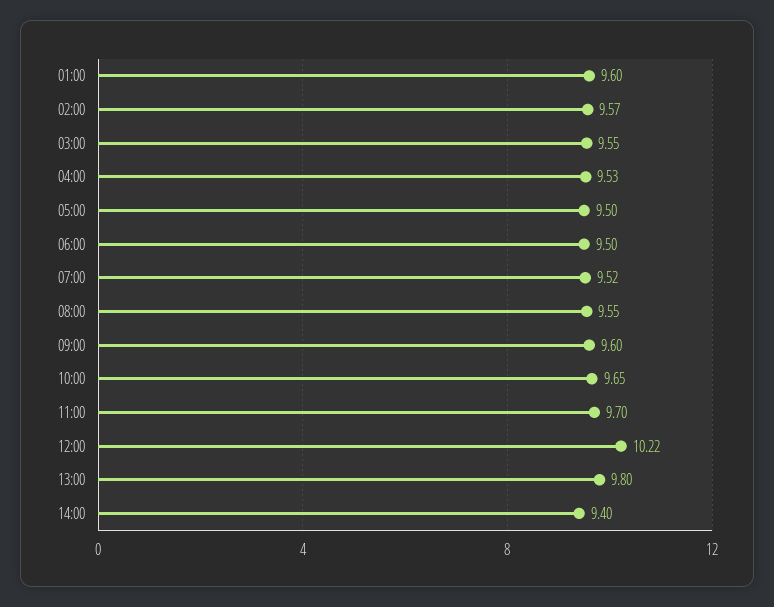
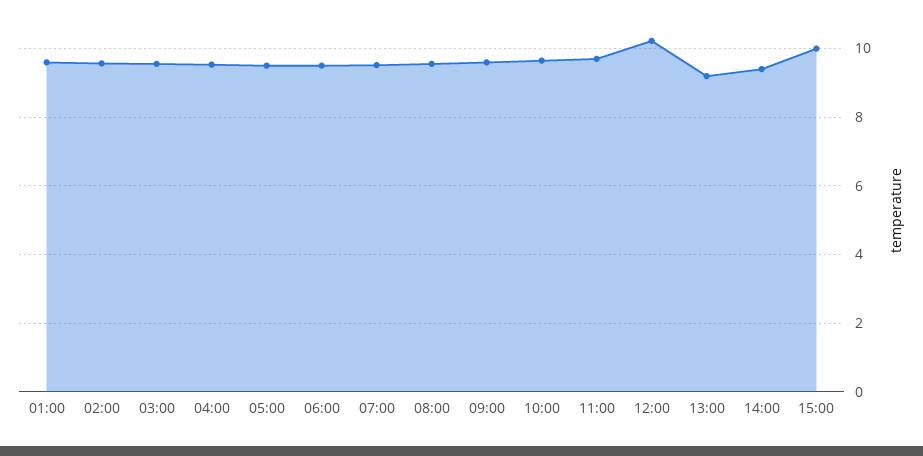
13:00: 9.8 -> 9.2
15:00: none -> 10

